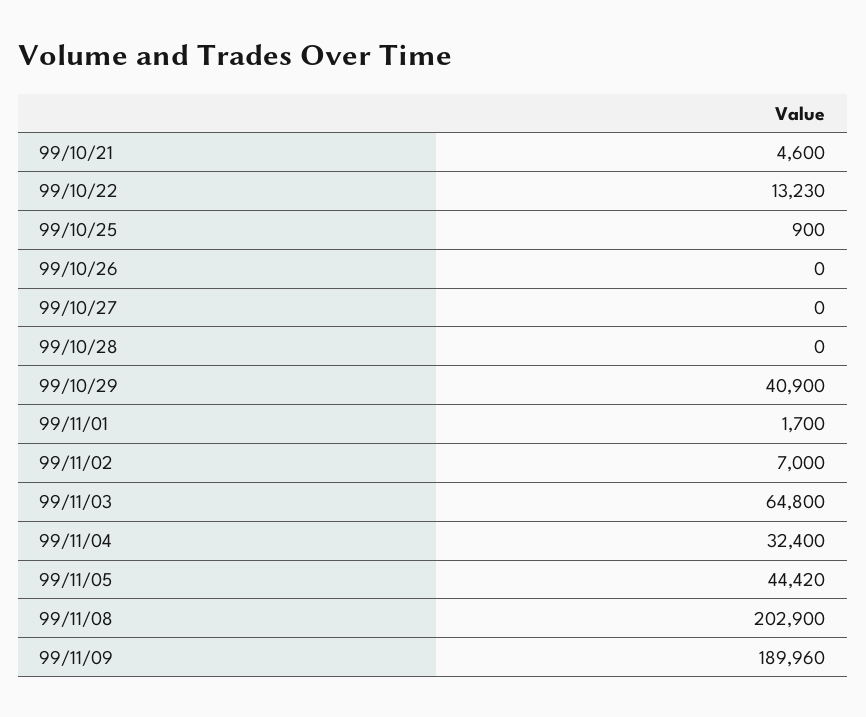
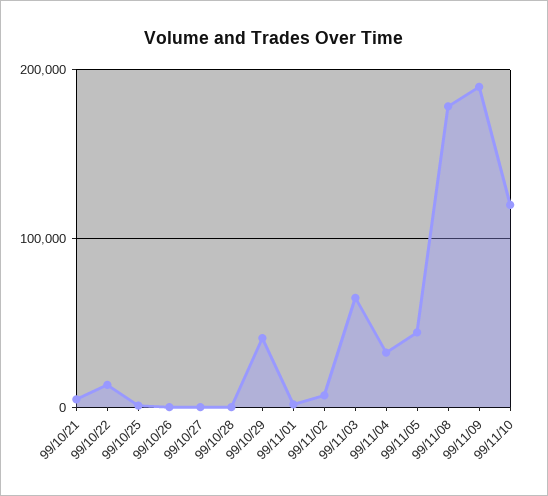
99/11/08: 202900 -> 180000
99/11/10: none -> 120000

